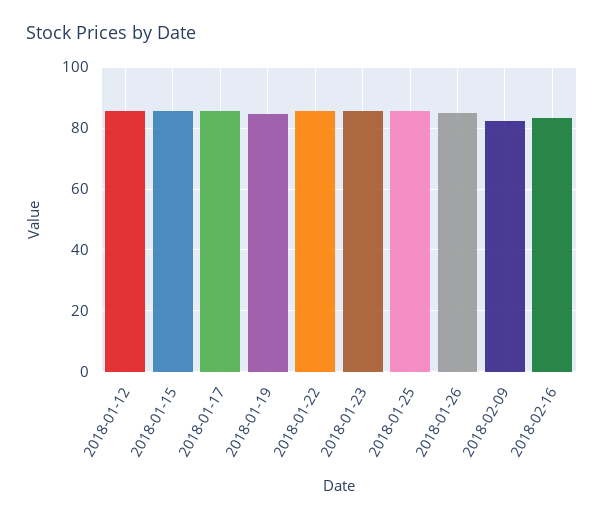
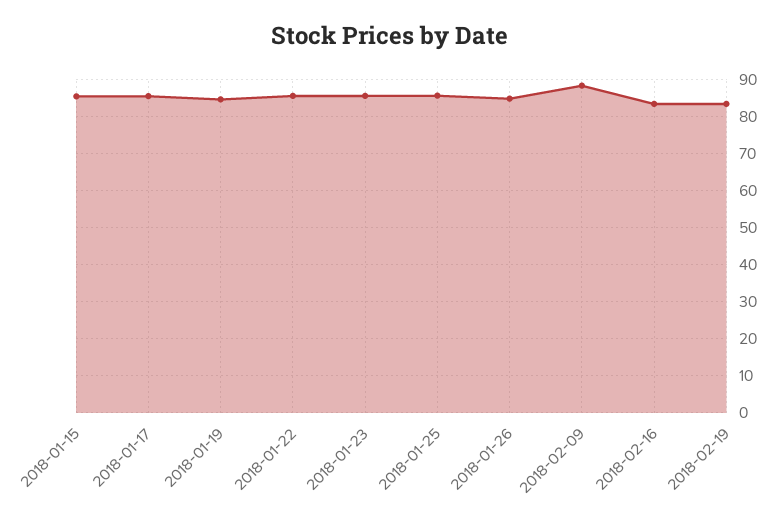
2018-01-12: 86 -> none
2018-02-09: 82 -> 88
2018-02-19: none -> 84

